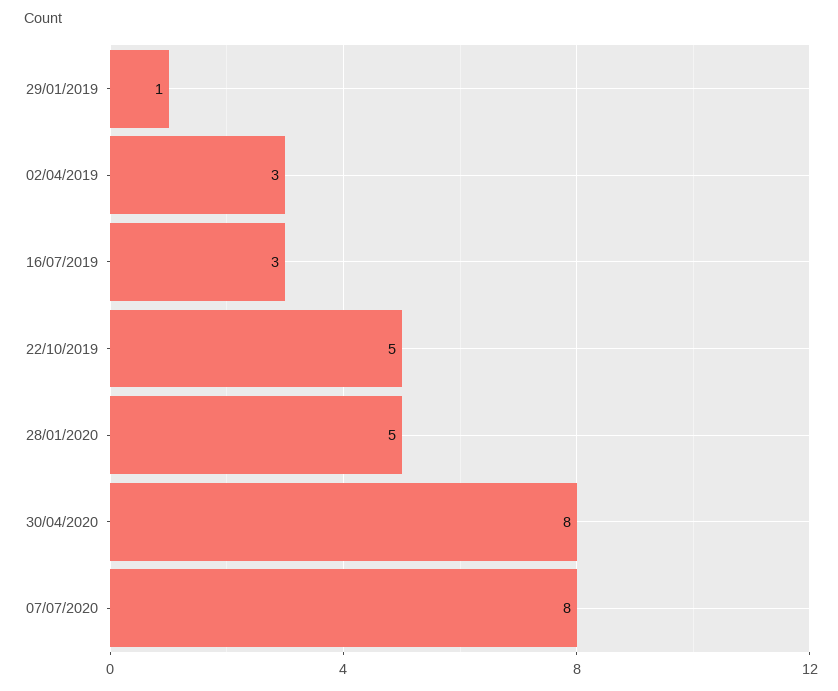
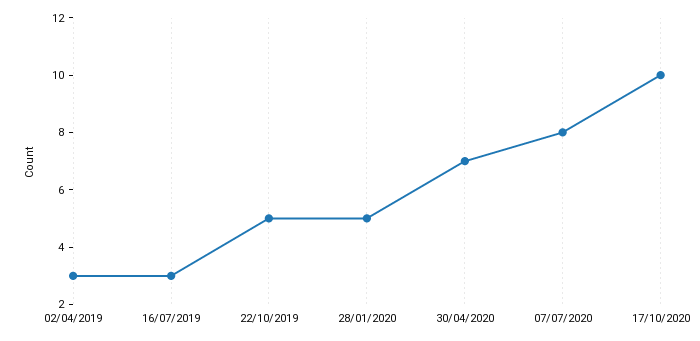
29/01/2019: 1 -> none
30/04/2020: 8 -> 7
17/10/2020: none -> 10

